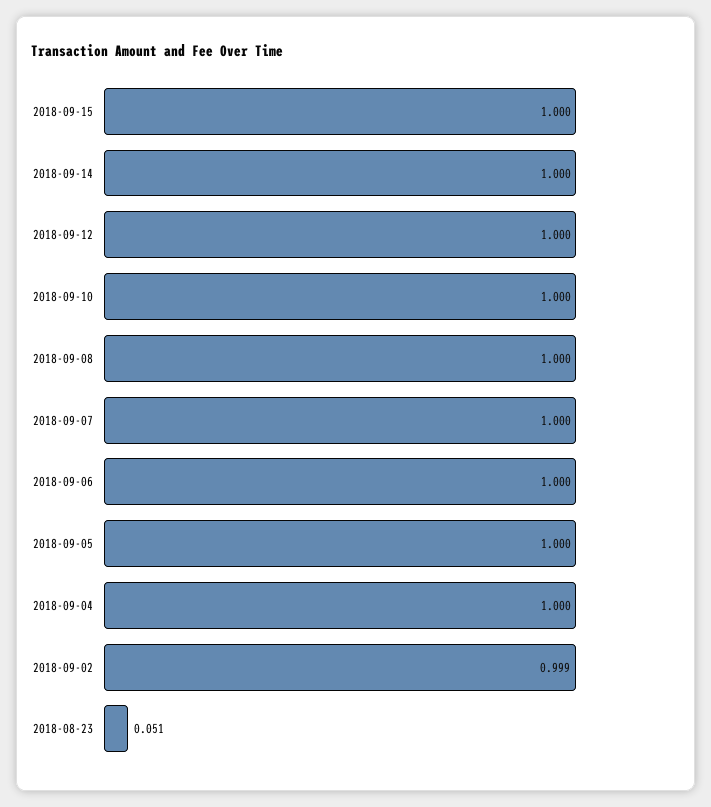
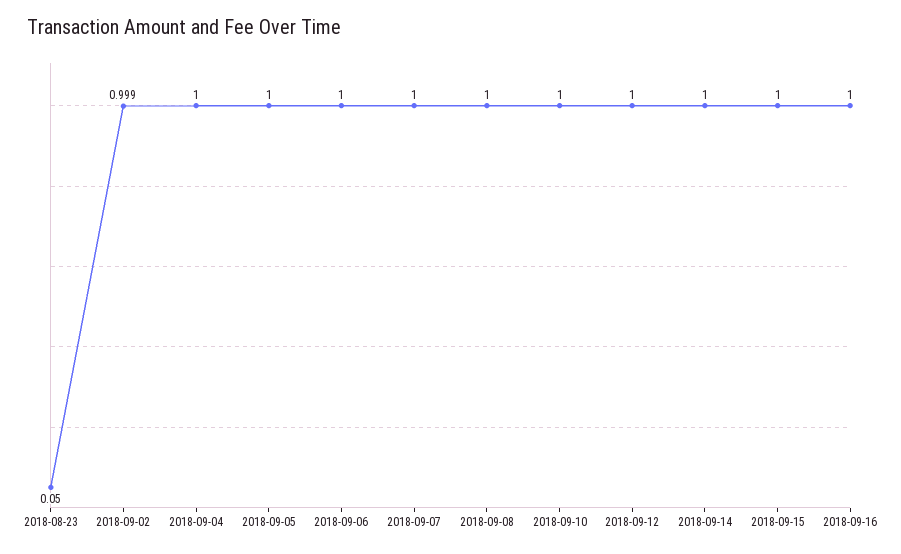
2018-08-23: 0.051 -> 0.05
2018-09-16: none -> 1

